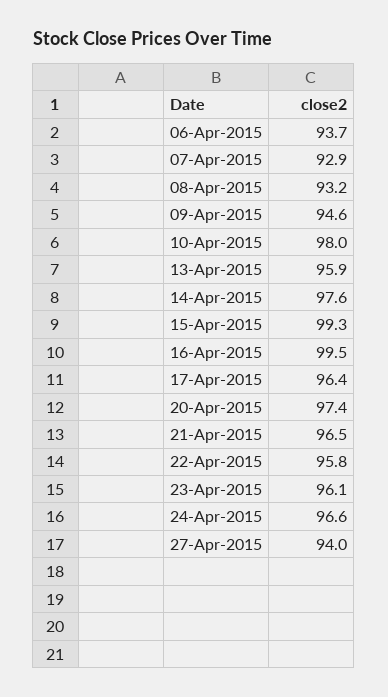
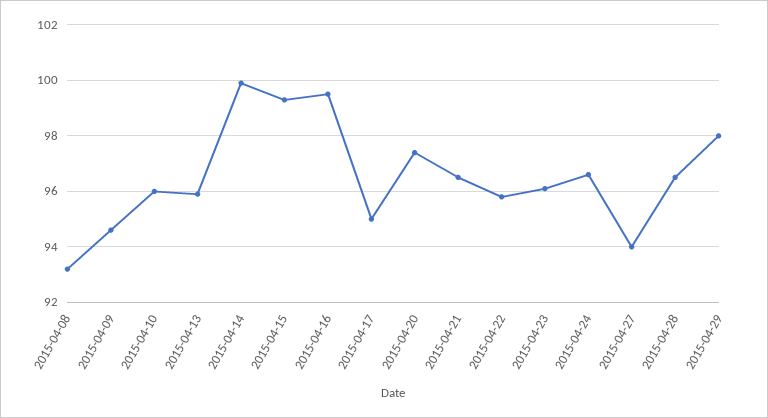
06-Apr-2015: 93.7 -> none
07-Apr-2015: 92.9 -> none
10-Apr-2015: 98 -> 96
14-Apr-2015: 97.6 -> 100
17-Apr-2015: 96.4 -> 95
2015-04-28: none -> 96.5
2015-04-29: none -> 98

